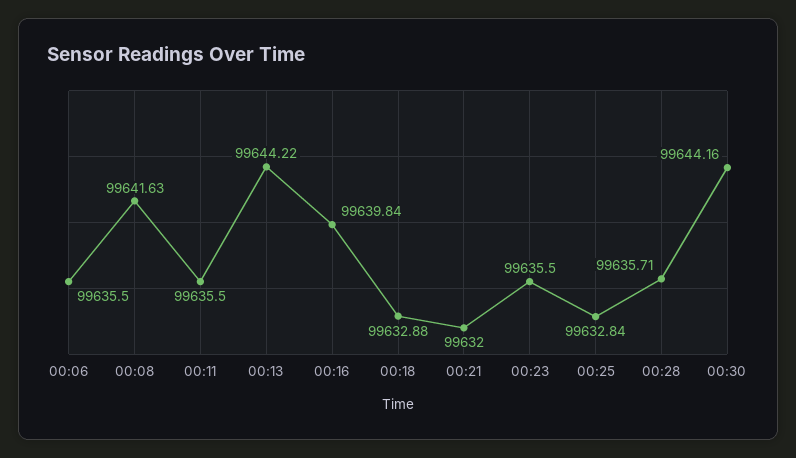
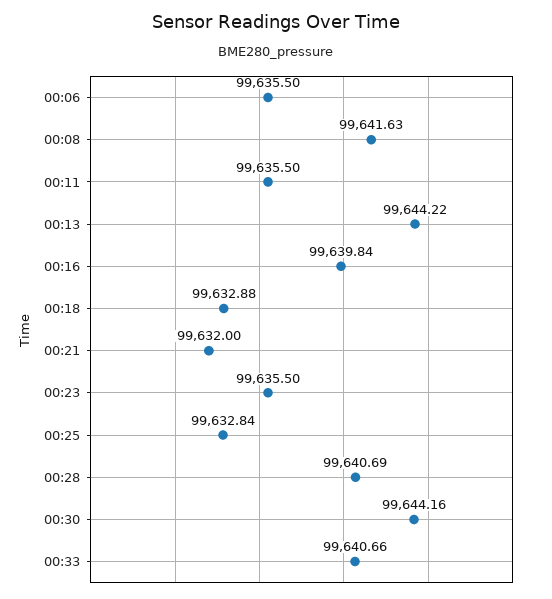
00:28: 99635.71 -> 99640.69
00:33: none -> 99640.66

